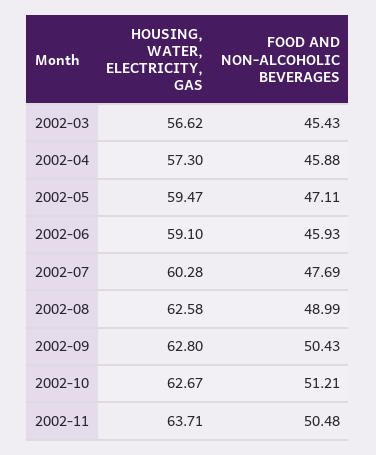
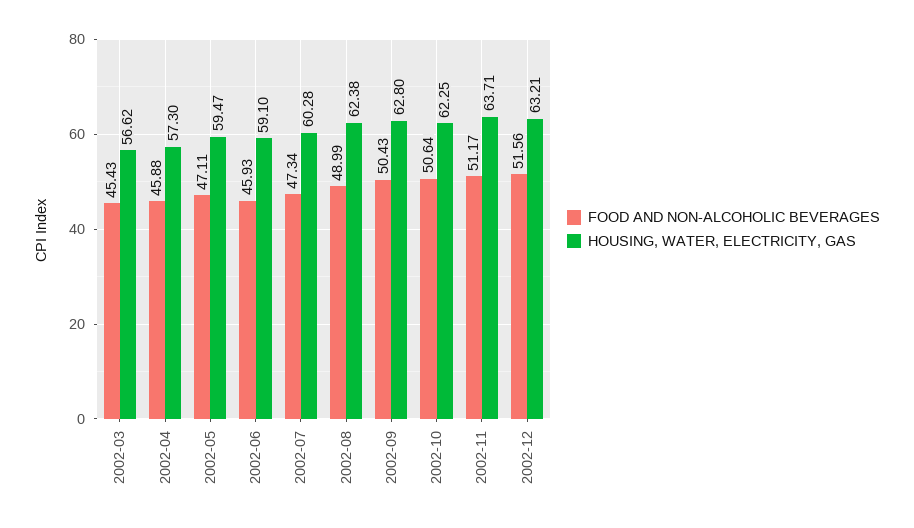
FOOD AND NON-ALCOHOLIC BEVERAGES, 2002-07: 47.69 -> 47.34
HOUSING, WATER, ELECTRICITY, GAS, 2002-08: 62.58 -> 62.38
HOUSING, WATER, ELECTRICITY, GAS, 2002-10: 62.67 -> 62.25
FOOD AND NON-ALCOHOLIC BEVERAGES, 2002-10: 51.21 -> 50.64
FOOD AND NON-ALCOHOLIC BEVERAGES, 2002-11: 50.48 -> 51.17
FOOD AND NON-ALCOHOLIC BEVERAGES, 2002-12: none -> 51.56
HOUSING, WATER, ELECTRICITY, GAS, 2002-12: none -> 63.21

